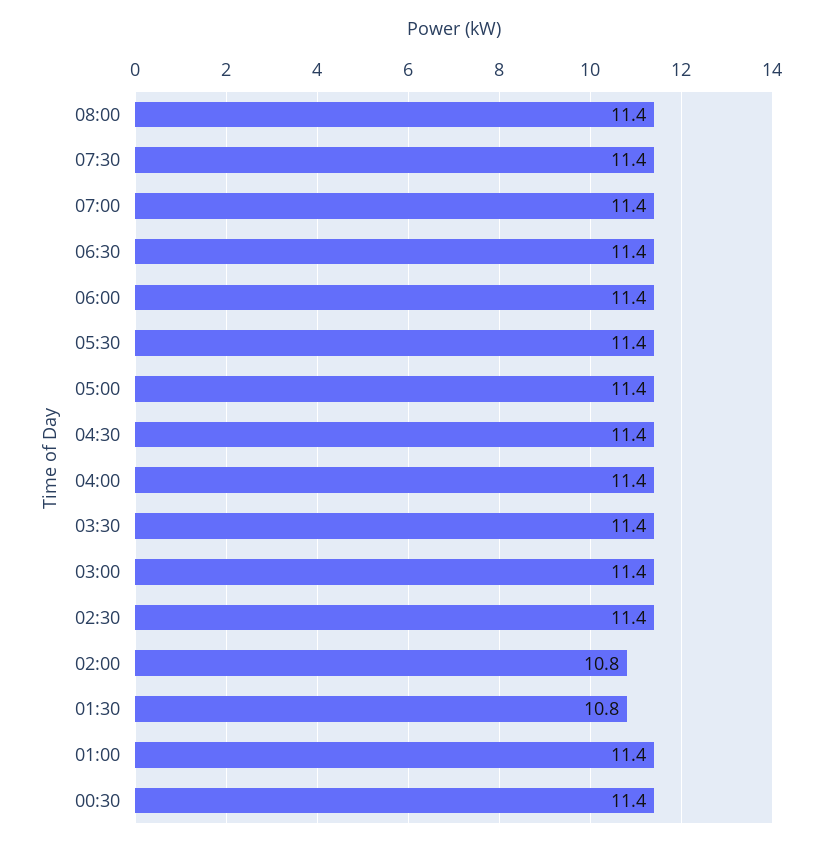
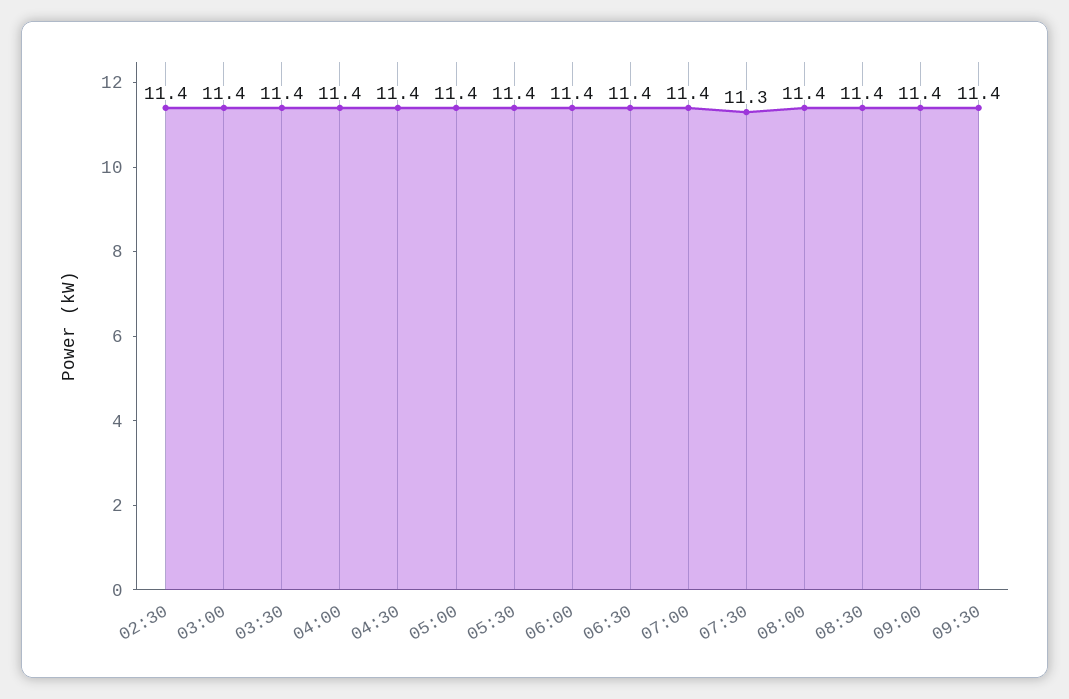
07:30: 11.4 -> 11.3
02:00: 10.8 -> none
01:30: 10.8 -> none
01:00: 11.4 -> none
00:30: 11.4 -> none
08:30: none -> 11.4
09:00: none -> 11.4
09:30: none -> 11.4

